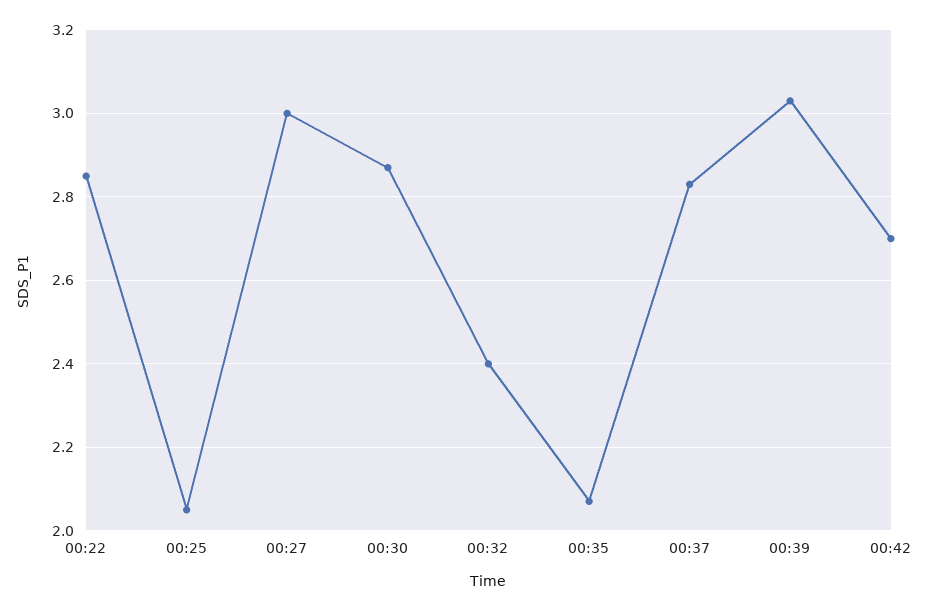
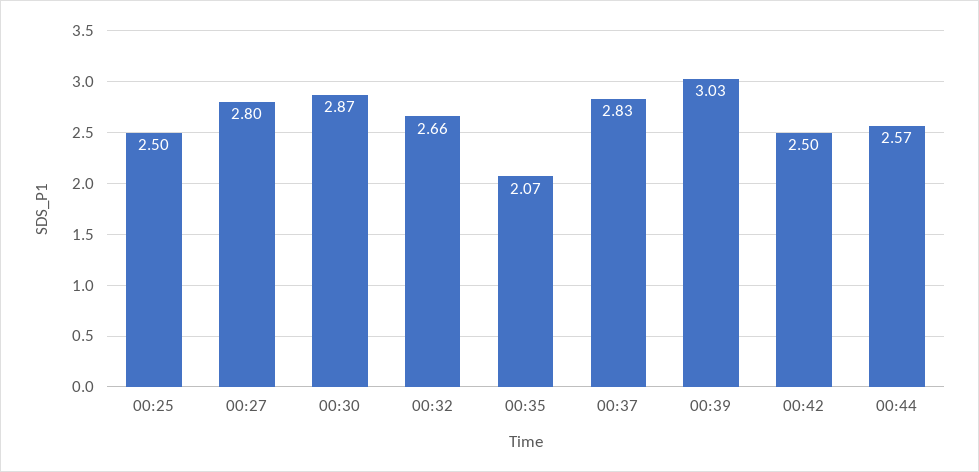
00:22: 2.85 -> none
00:25: 2.05 -> 2.5
00:27: 3 -> 2.8
00:32: 2.4 -> 2.66
00:42: 2.7 -> 2.5
00:44: none -> 2.57

